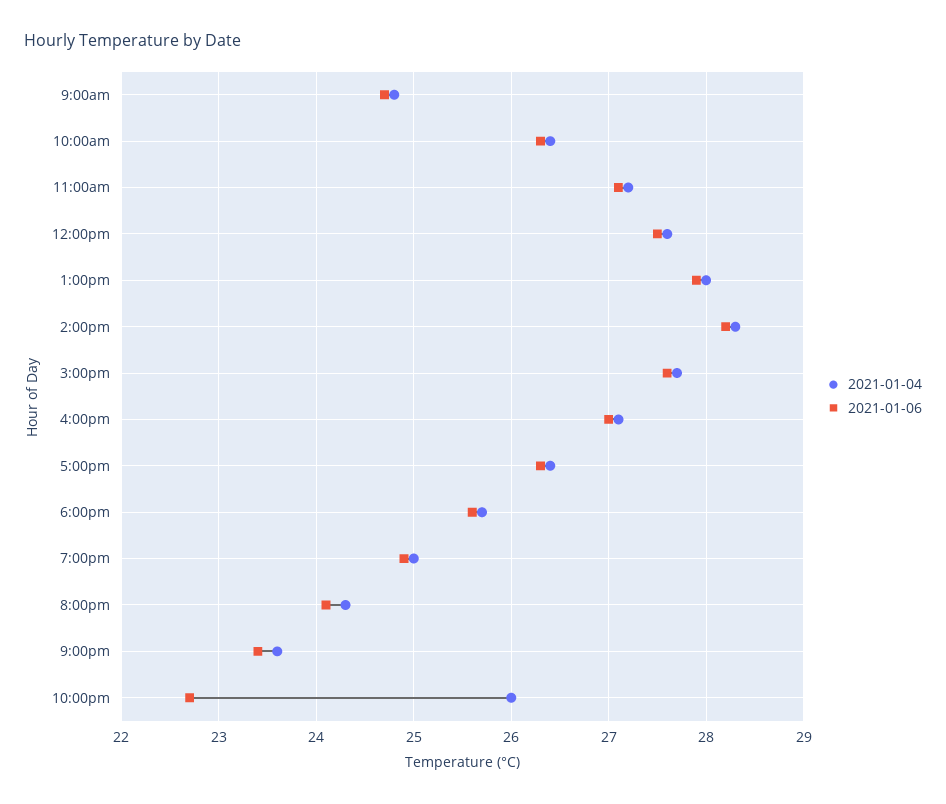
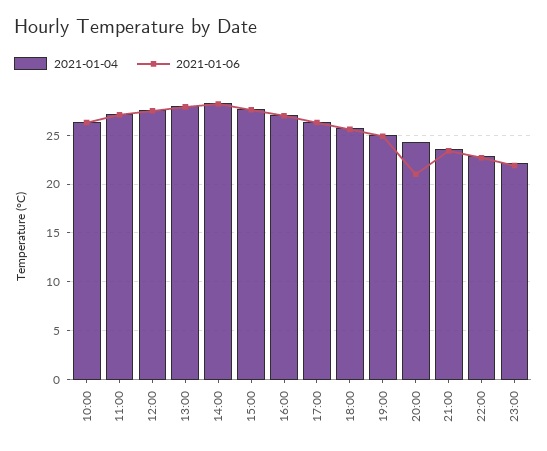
2021-01-04, 9:00am: 24.8 -> none
2021-01-06, 9:00am: 24.7 -> none
2021-01-06, 8:00pm: 24.1 -> 21
2021-01-04, 10:00pm: 26 -> 23
2021-01-04, 23:00: none -> 22
2021-01-06, 23:00: none -> 22

